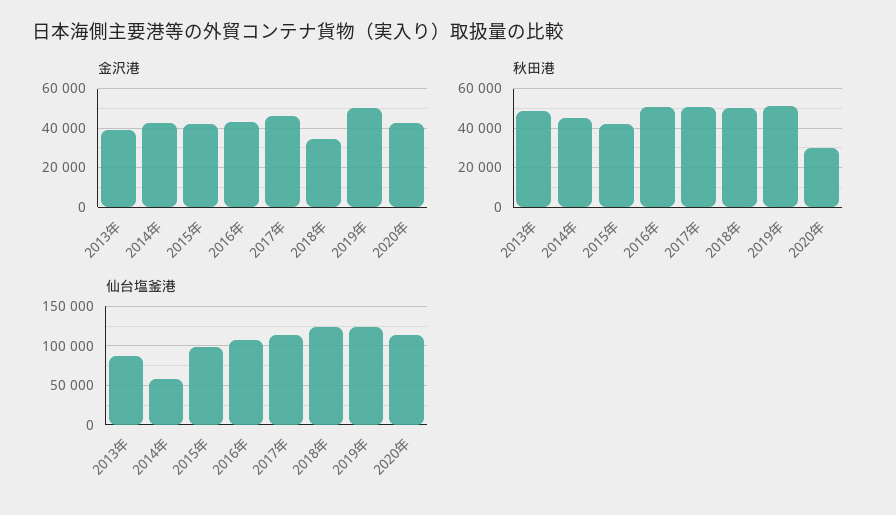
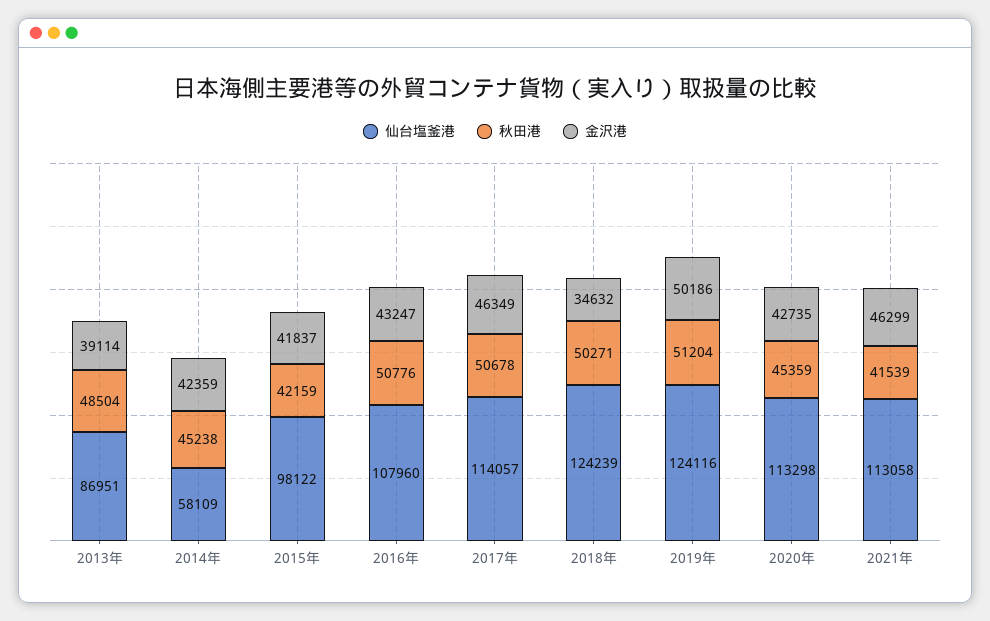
秋田港, 2020年: 30000 -> 45359
仙台塩釜港, 2021年: none -> 113058
秋田港, 2021年: none -> 41539
金沢港, 2021年: none -> 46299

